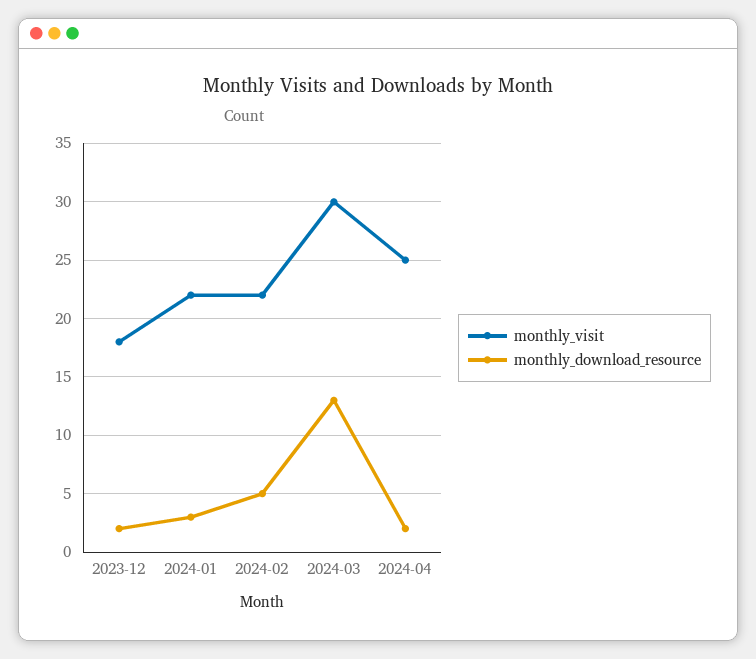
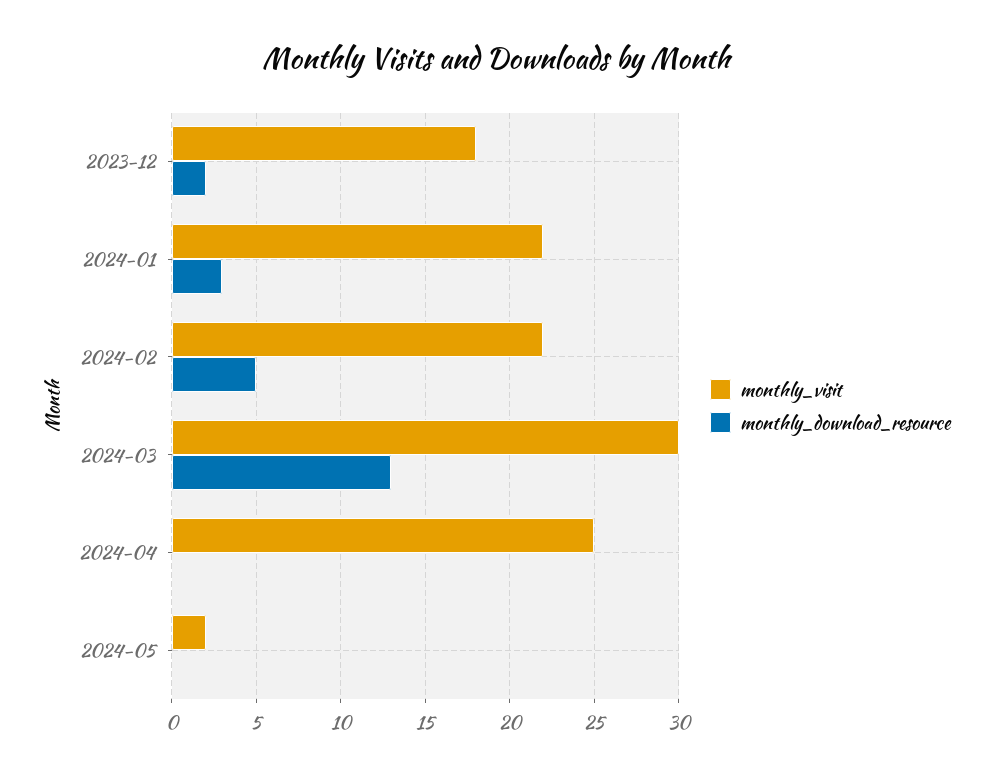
monthly_download_resource, 2024-04: 2 -> 0
monthly_visit, 2024-05: none -> 2
monthly_download_resource, 2024-05: none -> 0

